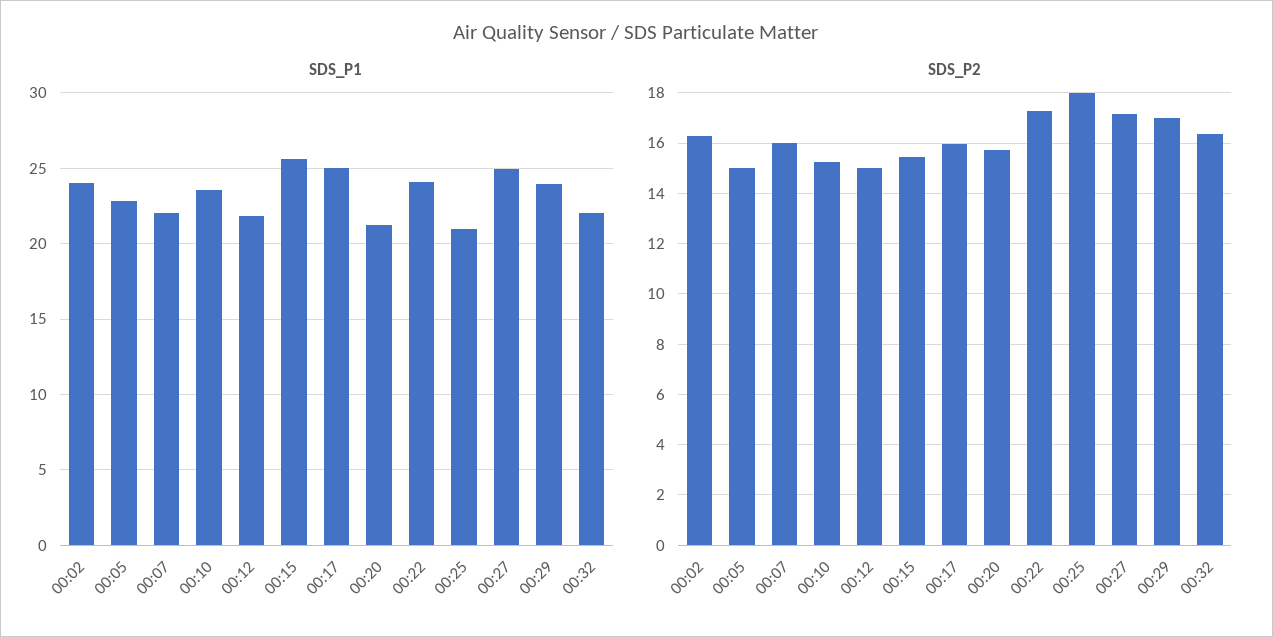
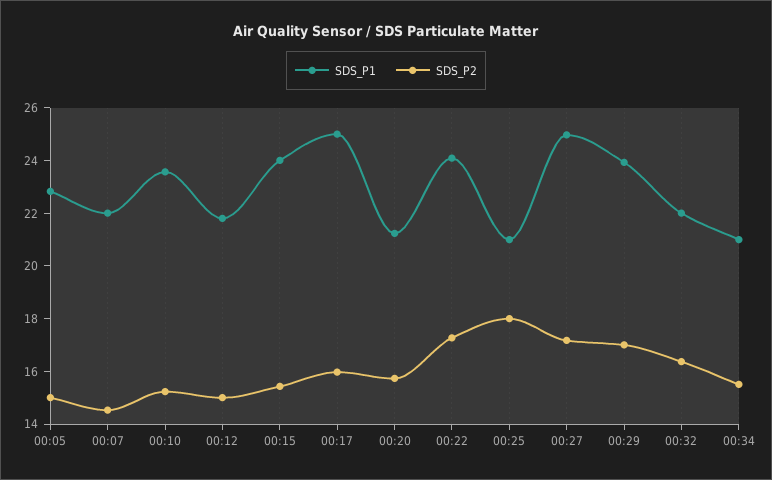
SDS_P1, 00:02: 24 -> none
SDS_P1, 00:15: 25.5 -> 24
SDS_P2, 00:02: 16.25 -> none
SDS_P2, 00:07: 16 -> 14.5
SDS_P1, 00:34: none -> 21
SDS_P2, 00:34: none -> 15.5

